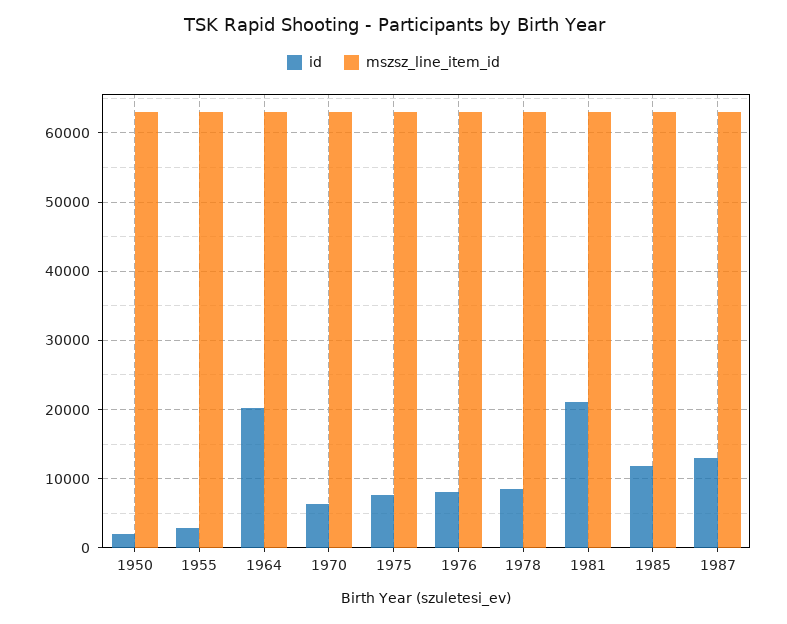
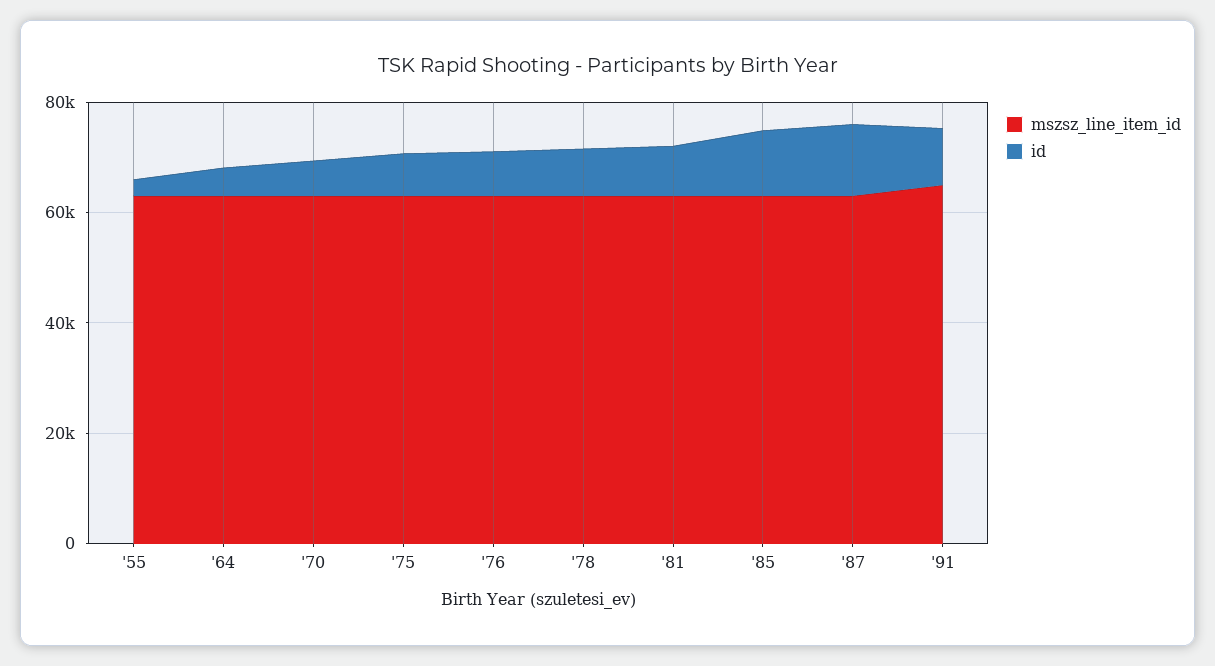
id, 1950: 2000 -> none
mszsz_line_item_id, 1950: 63000 -> none
id, 1964: 20000 -> 5000
id, 1981: 21000 -> 10000
mszsz_line_item_id, '91: none -> 65000
id, '91: none -> 10000

